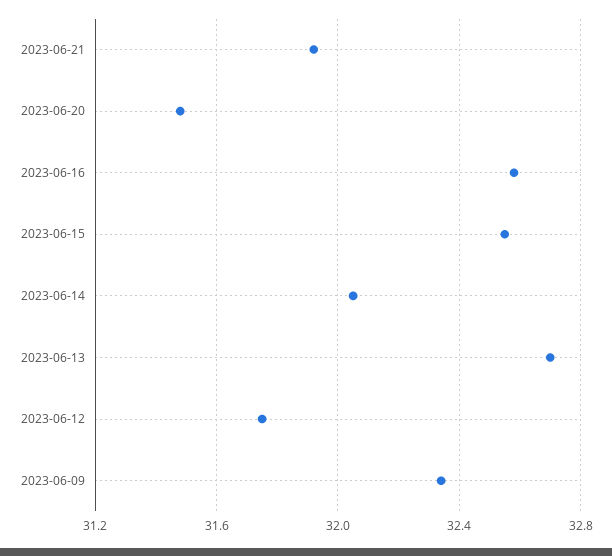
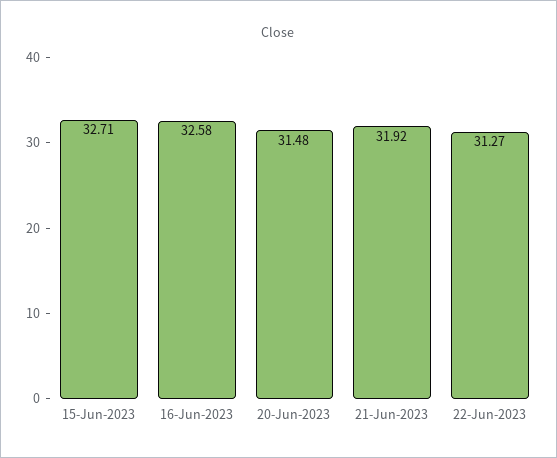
2023-06-15: 32.55 -> 32.71
2023-06-14: 32.05 -> none
2023-06-13: 32.7 -> none
2023-06-12: 31.75 -> none
2023-06-09: 32.35 -> none
22-Jun-2023: none -> 31.27

